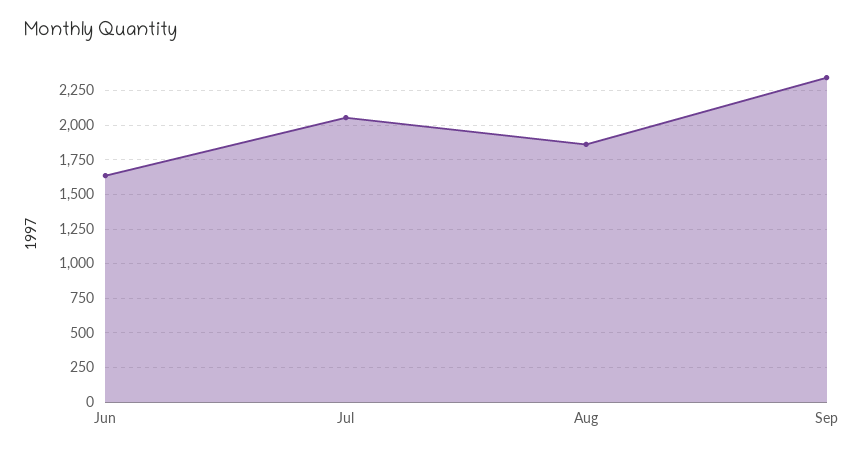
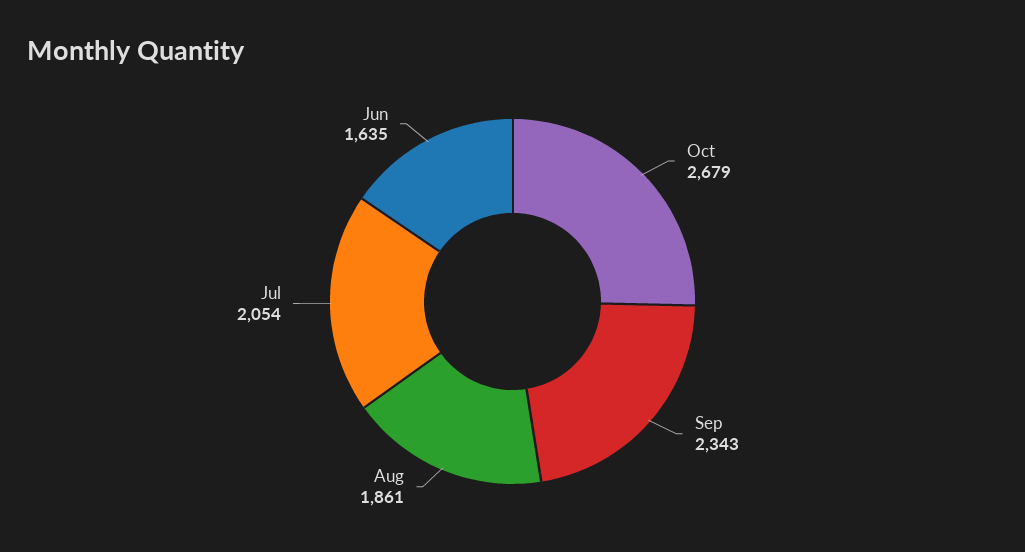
Oct: none -> 2679

